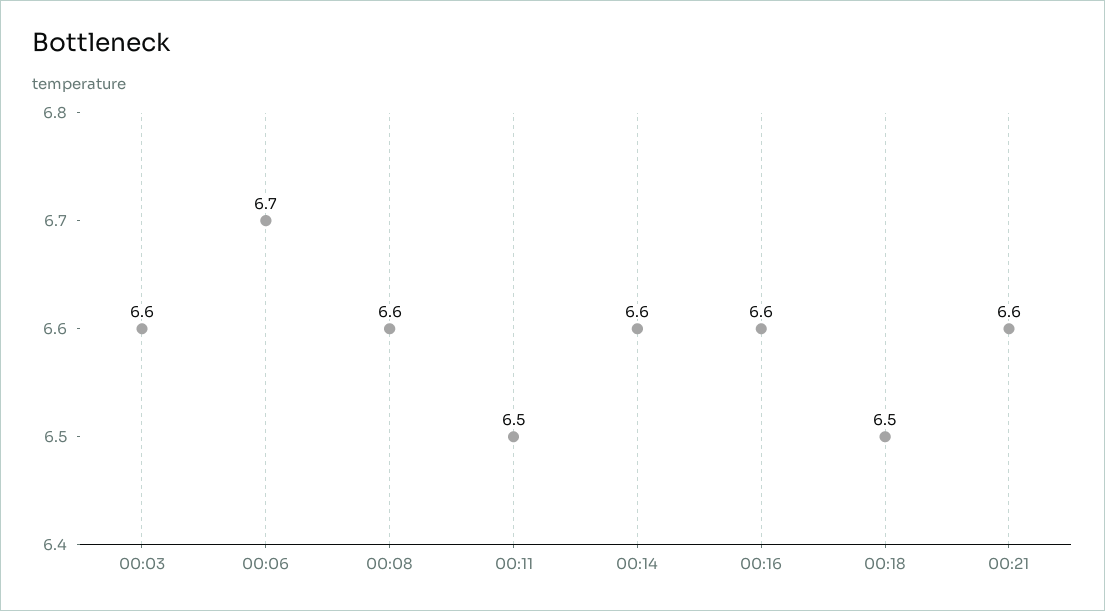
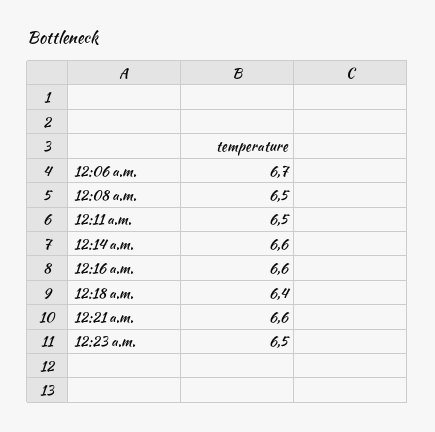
00:03: 6.6 -> none
00:08: 6.6 -> 6.5
00:18: 6.5 -> 6.4
12:23 a.m.: none -> 6.5

